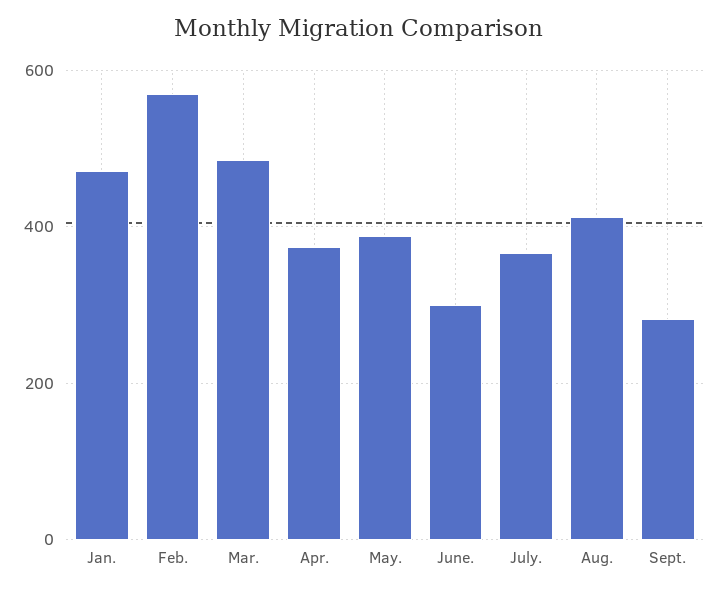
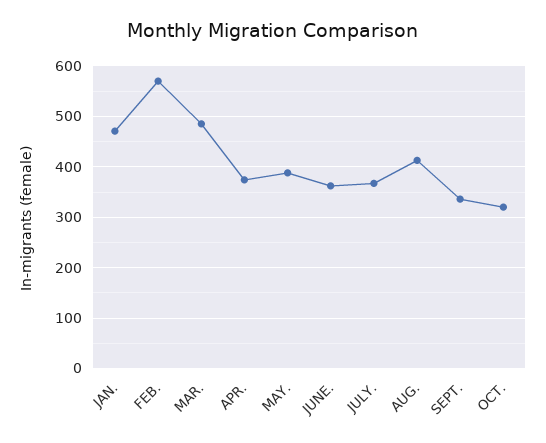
June.: 300 -> 360
Sept.: 280 -> 340
OCT.: none -> 320

